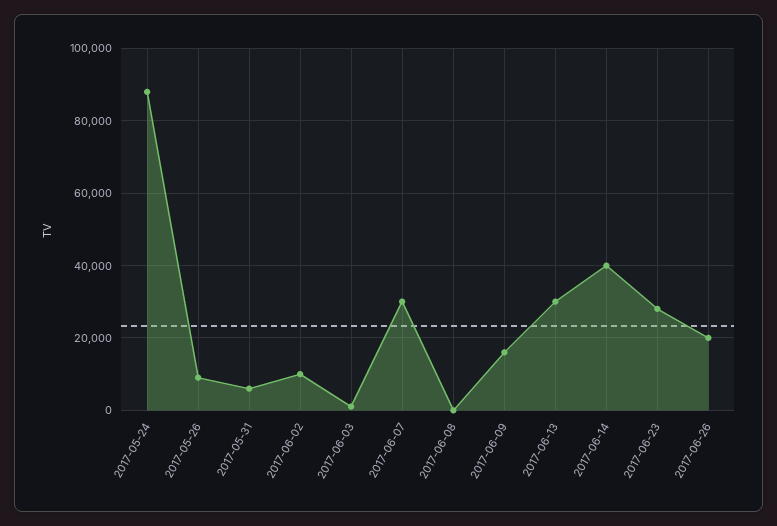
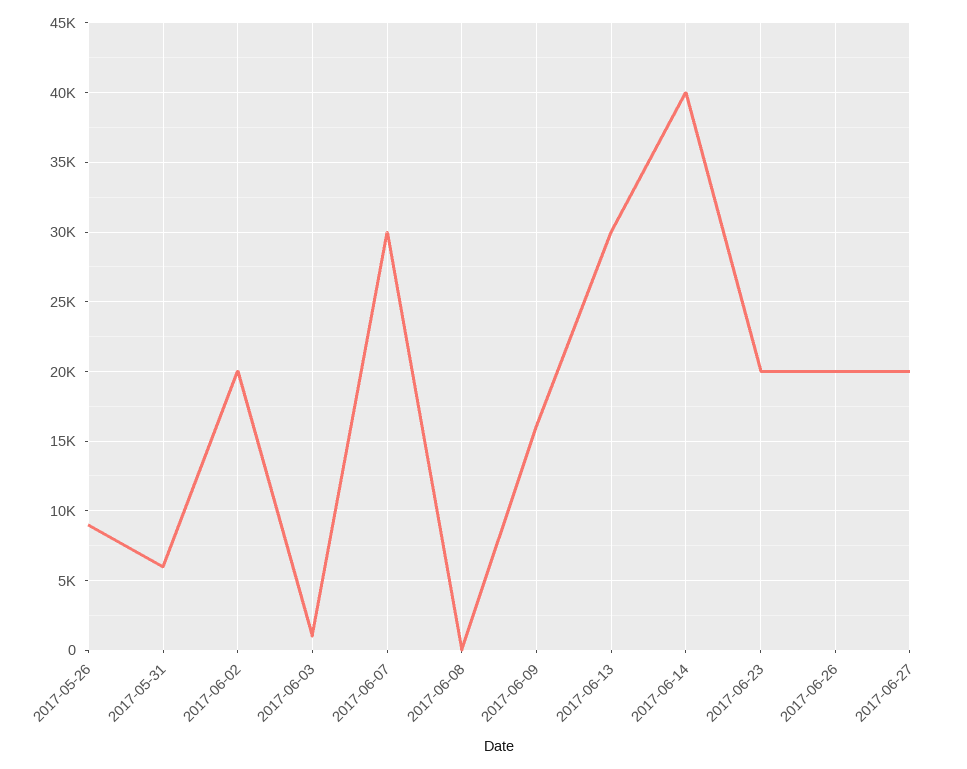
2017-05-24: 88000 -> none
2017-06-02: 10000 -> 20000
2017-06-23: 28000 -> 20000
2017-06-27: none -> 20000

